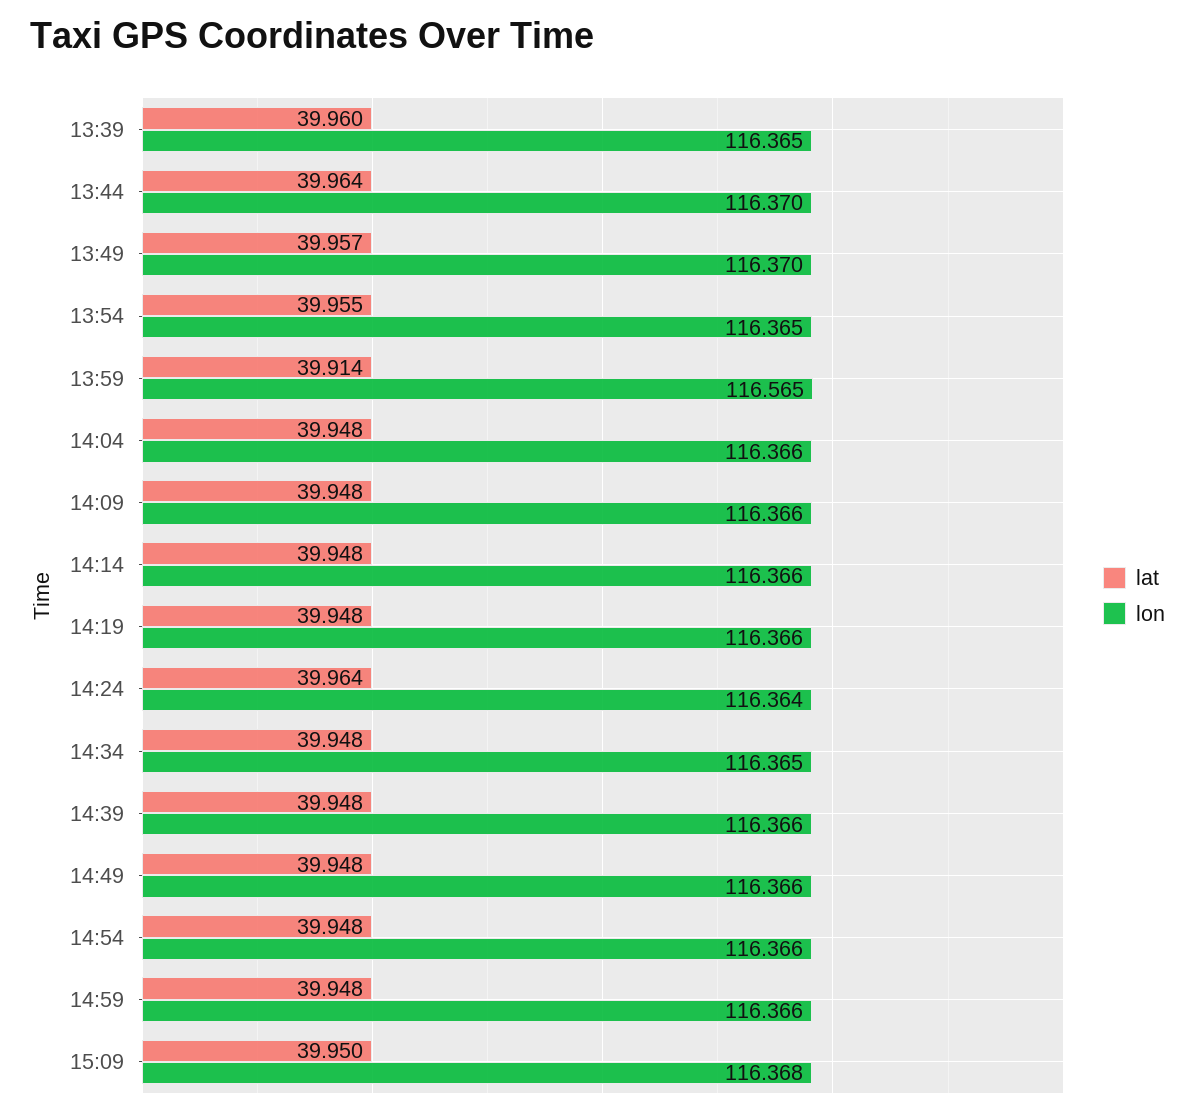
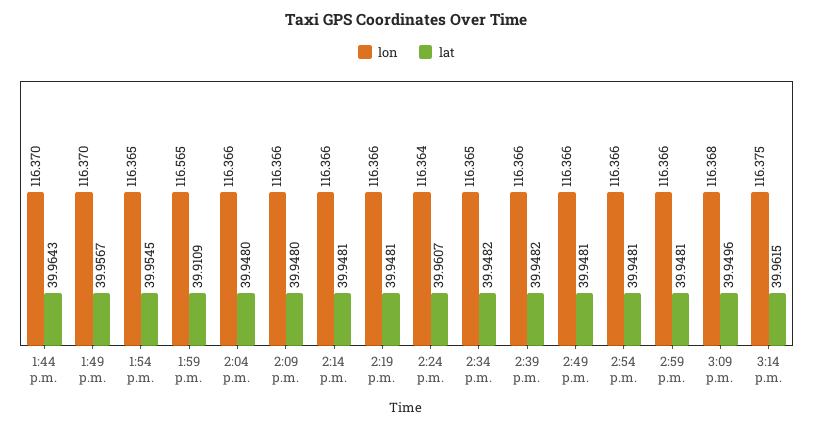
lat, 13:39: 39.96 -> none
lon, 13:39: 116.365 -> none
lat, 13:59: 39.914 -> 39.9109
lat, 14:24: 39.964 -> 39.9607
lon, 3:14 p.m.: none -> 116.375
lat, 3:14 p.m.: none -> 39.9615

